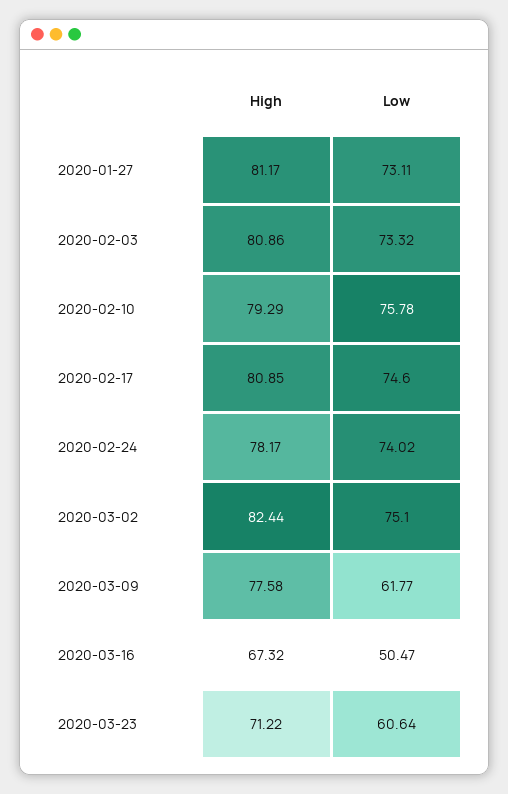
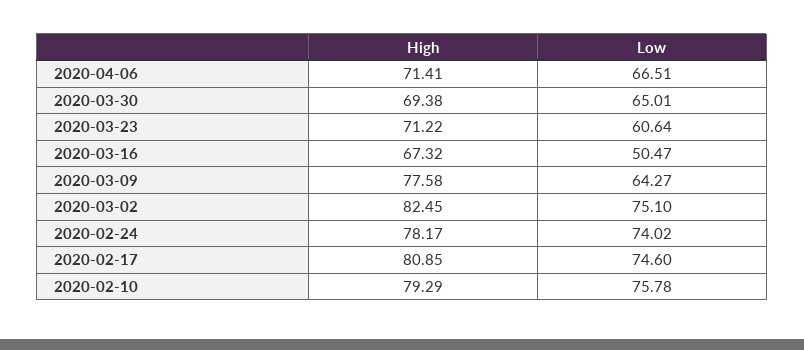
High, 2020-01-27: 81.17 -> none
Low, 2020-01-27: 73.11 -> none
High, 2020-02-03: 80.86 -> none
Low, 2020-02-03: 73.32 -> none
High, 2020-03-02: 82.44 -> 82.45
Low, 2020-03-09: 61.77 -> 64.27
High, 2020-04-06: none -> 71.41
Low, 2020-04-06: none -> 66.51
High, 2020-03-30: none -> 69.38
Low, 2020-03-30: none -> 65.01

